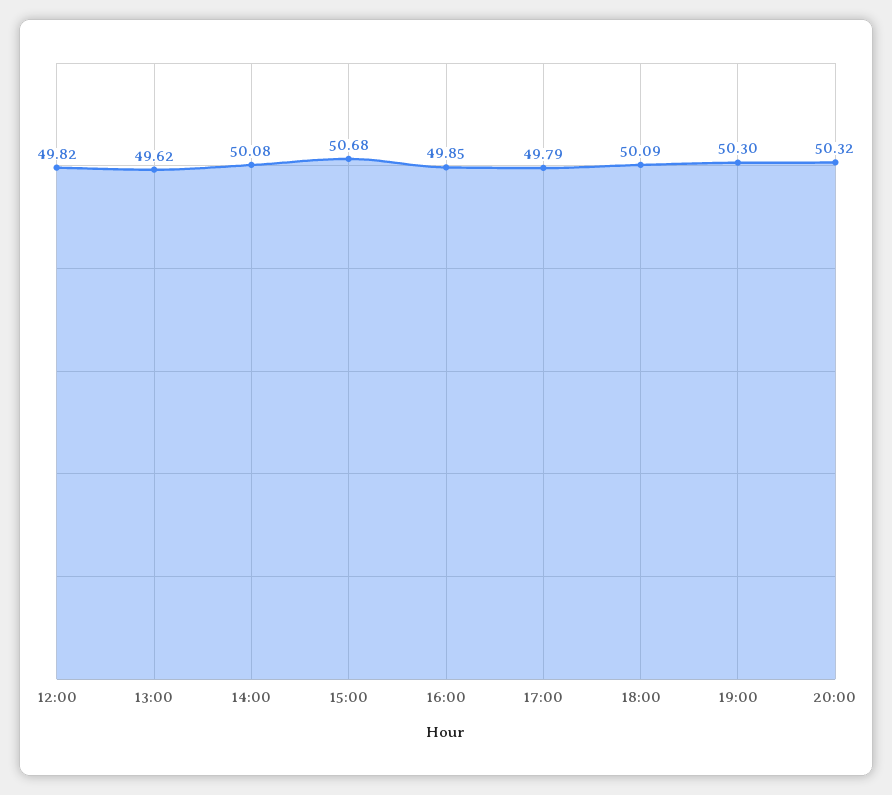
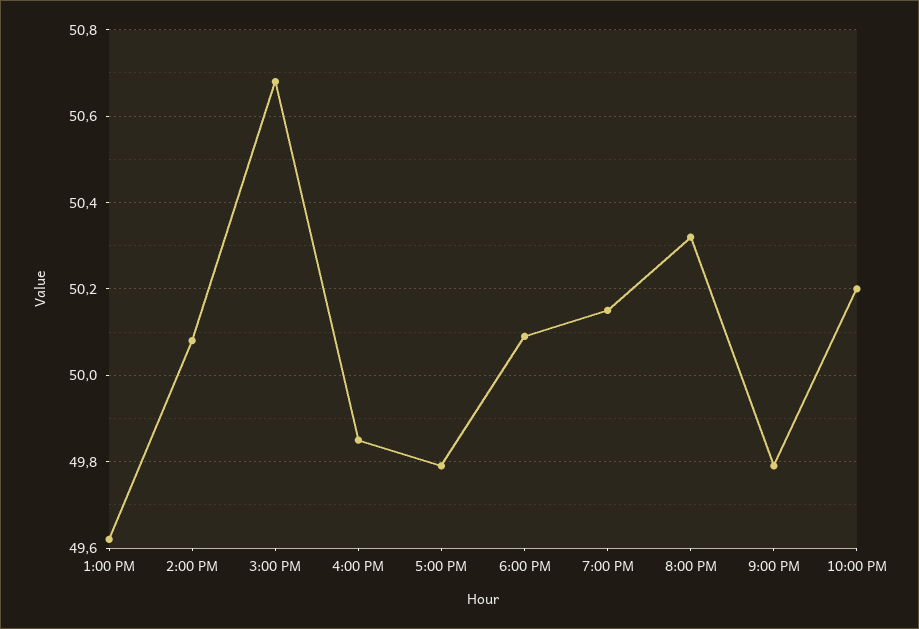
12:00: 49.82 -> none
19:00: 50.3 -> 50.15
9:00 PM: none -> 49.8
10:00 PM: none -> 50.2

